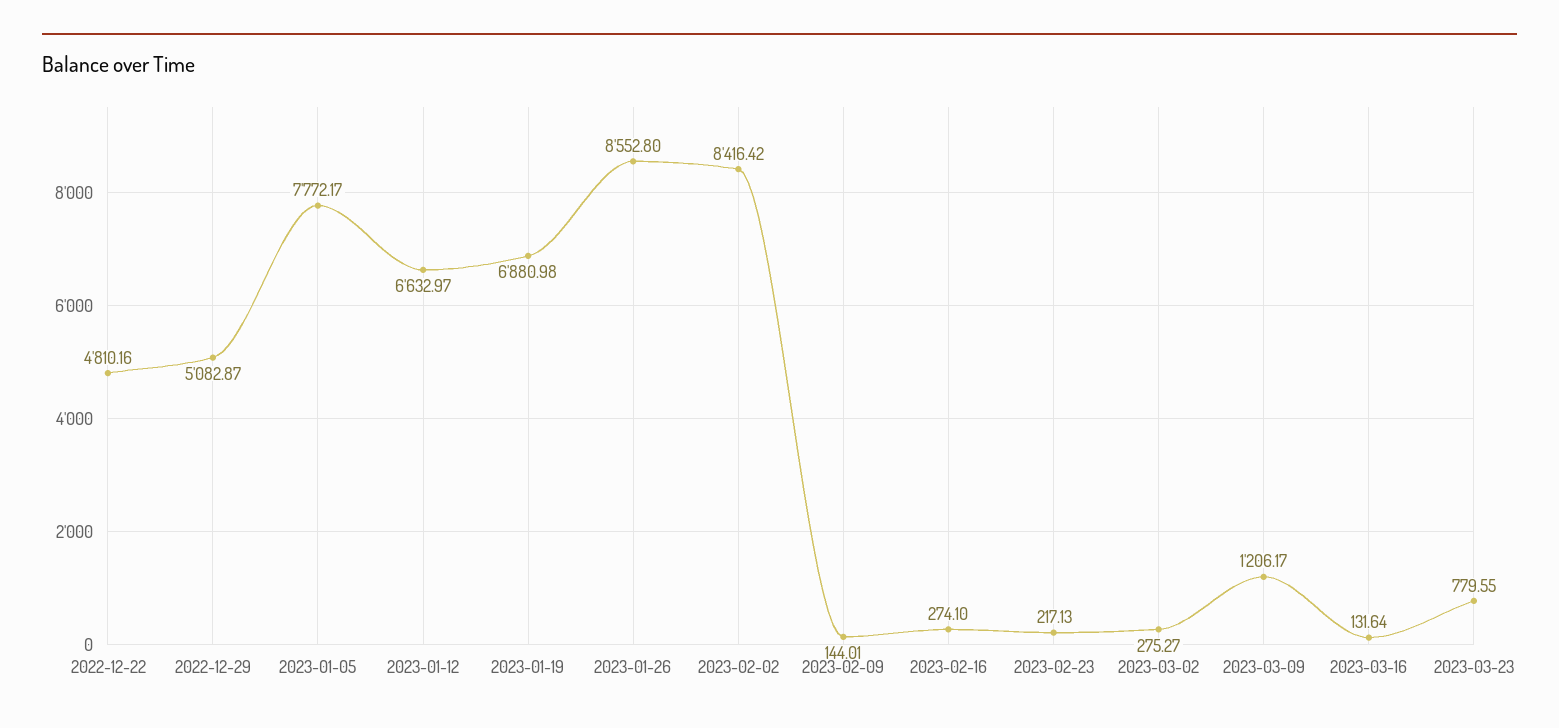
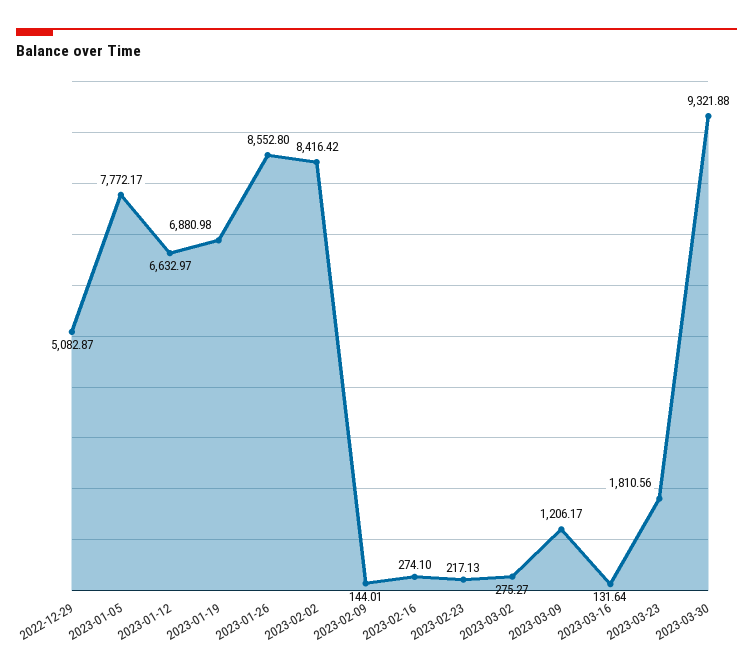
2022-12-22: 4810.16 -> none
2023-03-23: 779.55 -> 1810.56
2023-03-30: none -> 9321.88

